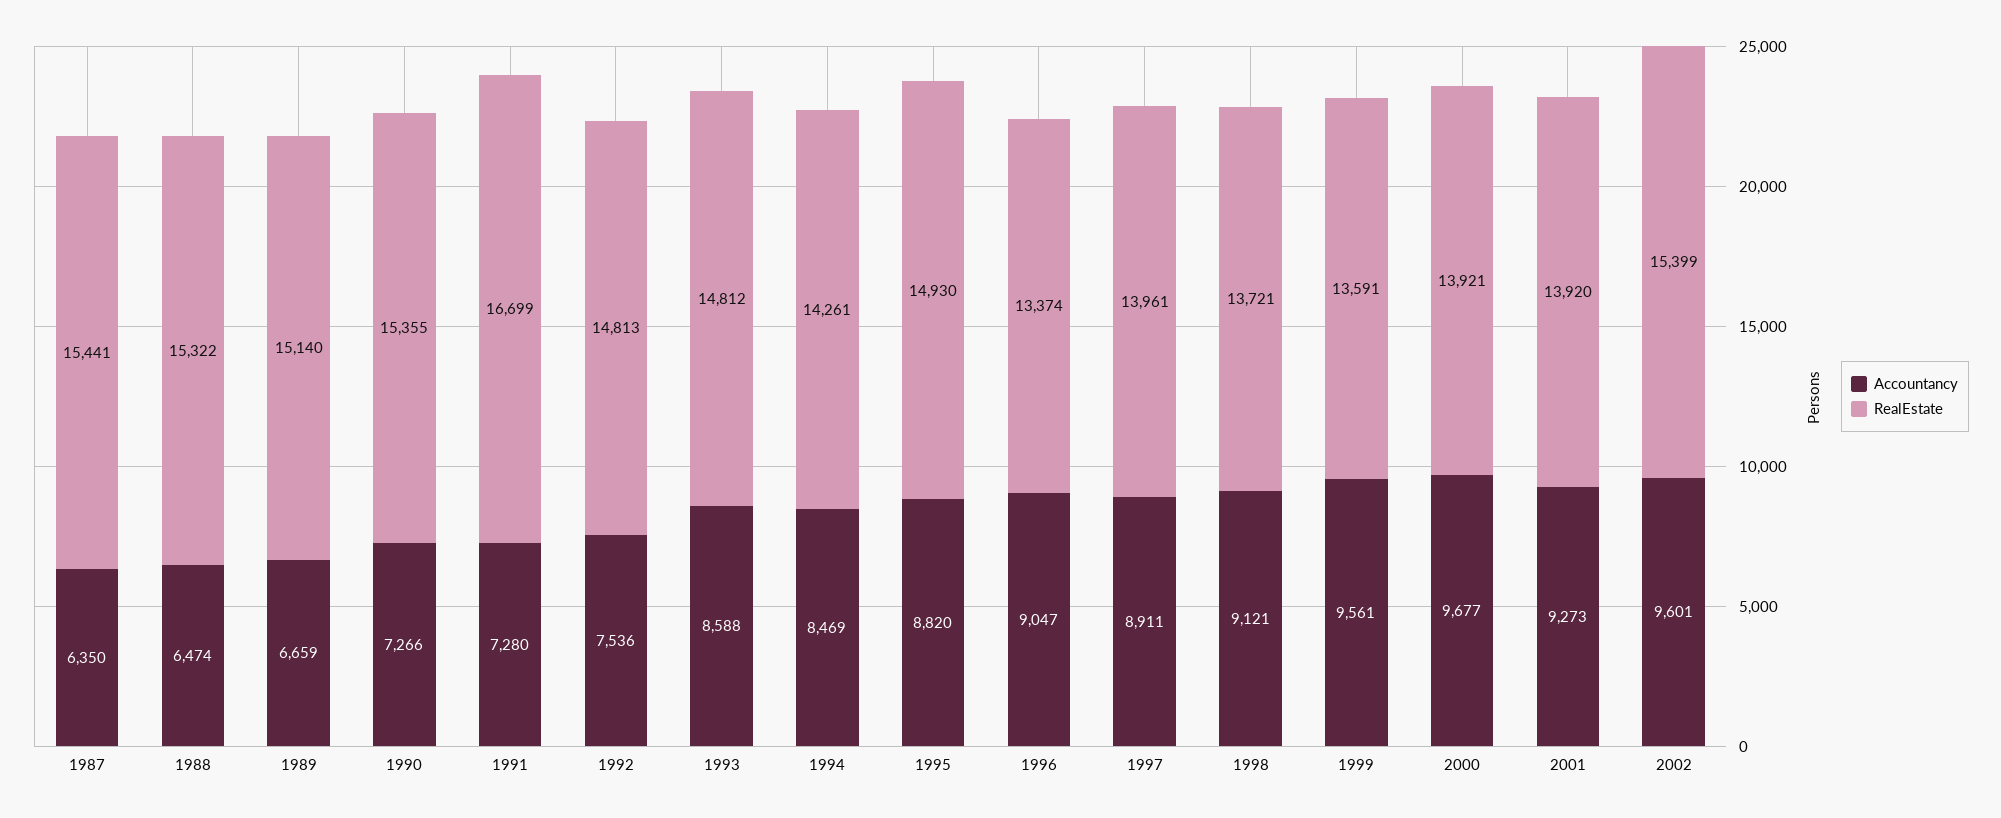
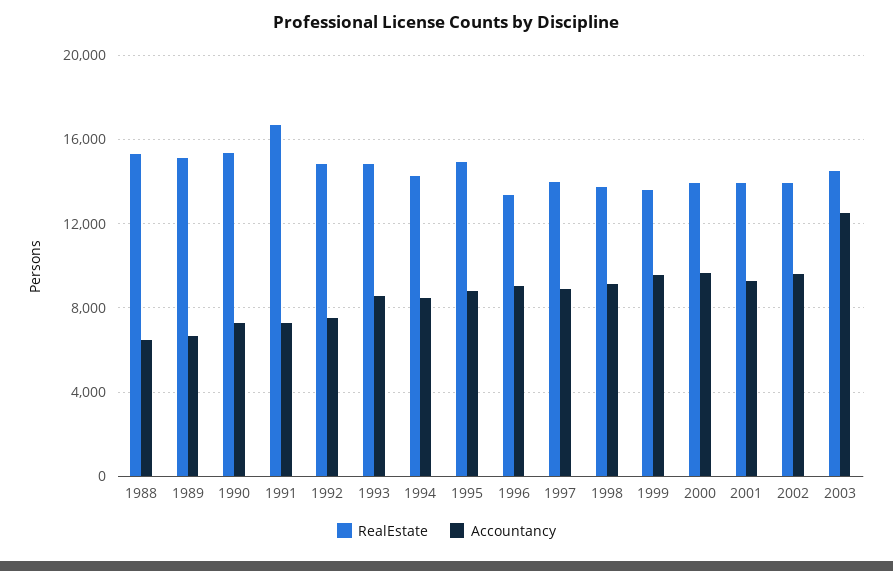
Accountancy, 1987: 6350 -> none
RealEstate, 1987: 15441 -> none
RealEstate, 2002: 15399 -> 14000
RealEstate, 2003: none -> 14500
Accountancy, 2003: none -> 12500

